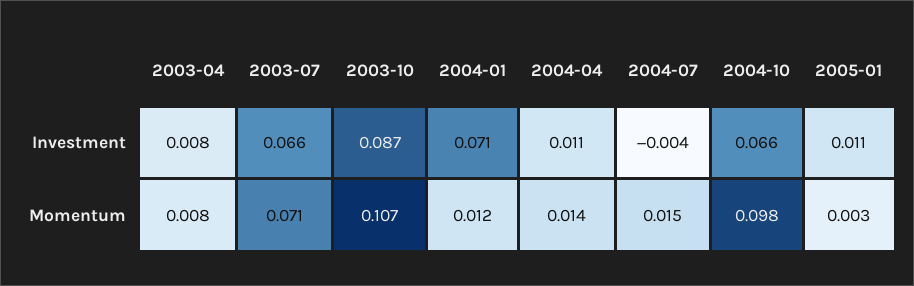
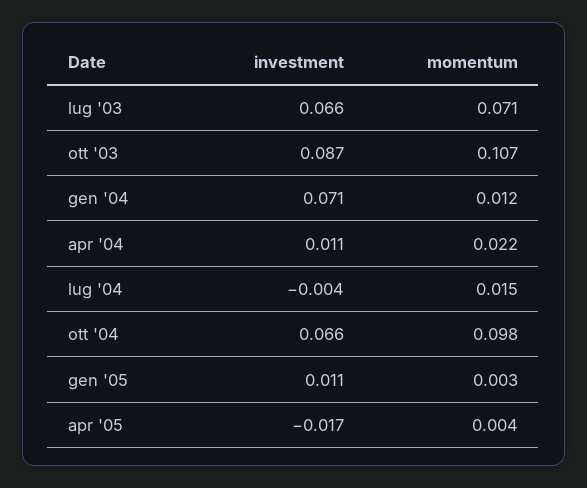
2003-04, Investment: 0.008 -> none
2003-04, Momentum: 0.008 -> none
2004-04, Momentum: 0.014 -> 0.022
apr '05, Investment: none -> -0.017
apr '05, Momentum: none -> 0.004

